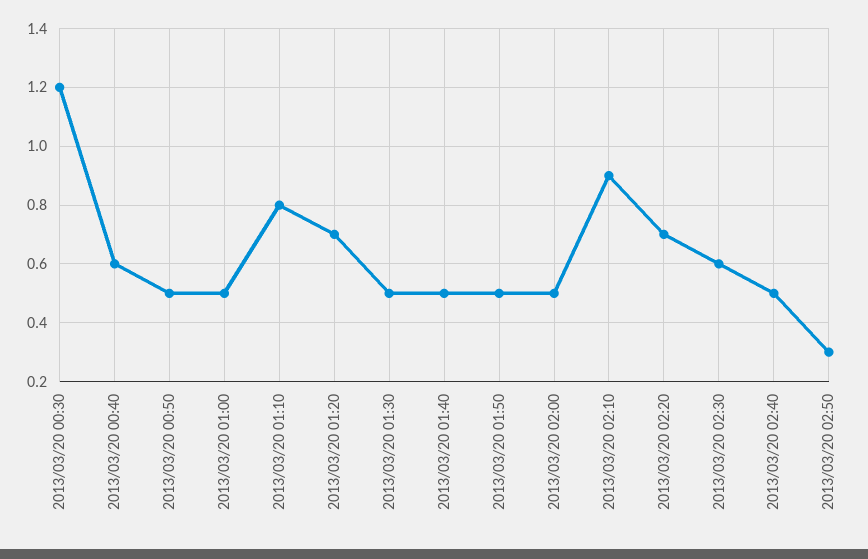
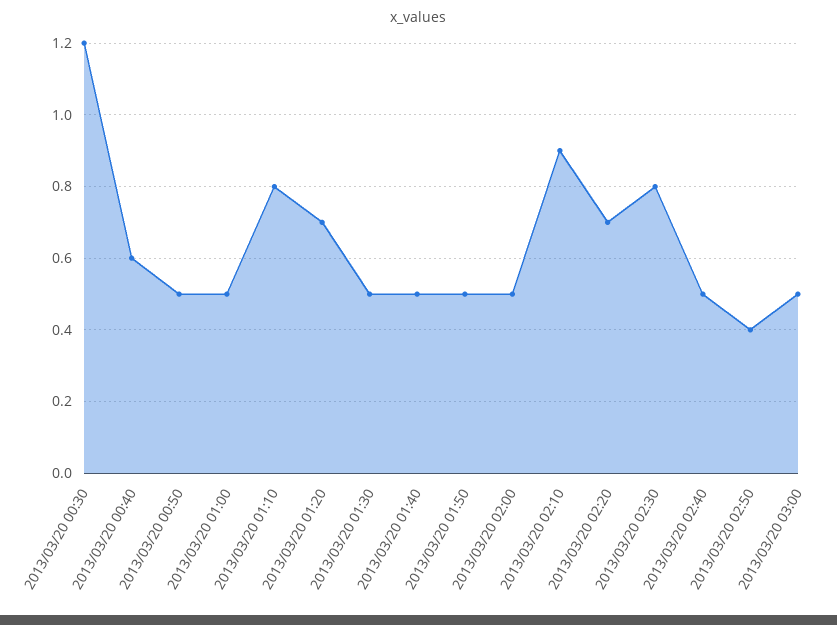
2013/03/20 02:30: 0.6 -> 0.8
2013/03/20 02:50: 0.3 -> 0.4
2013/03/20 03:00: none -> 0.5

